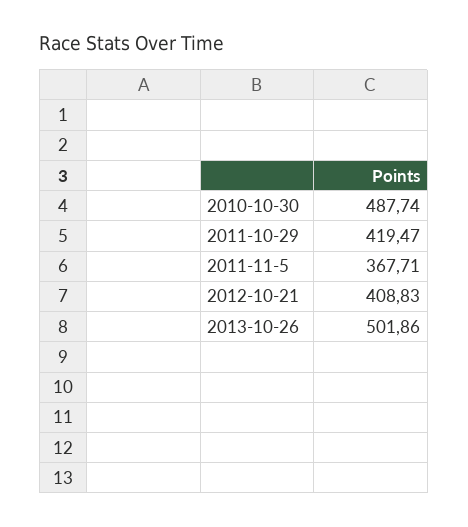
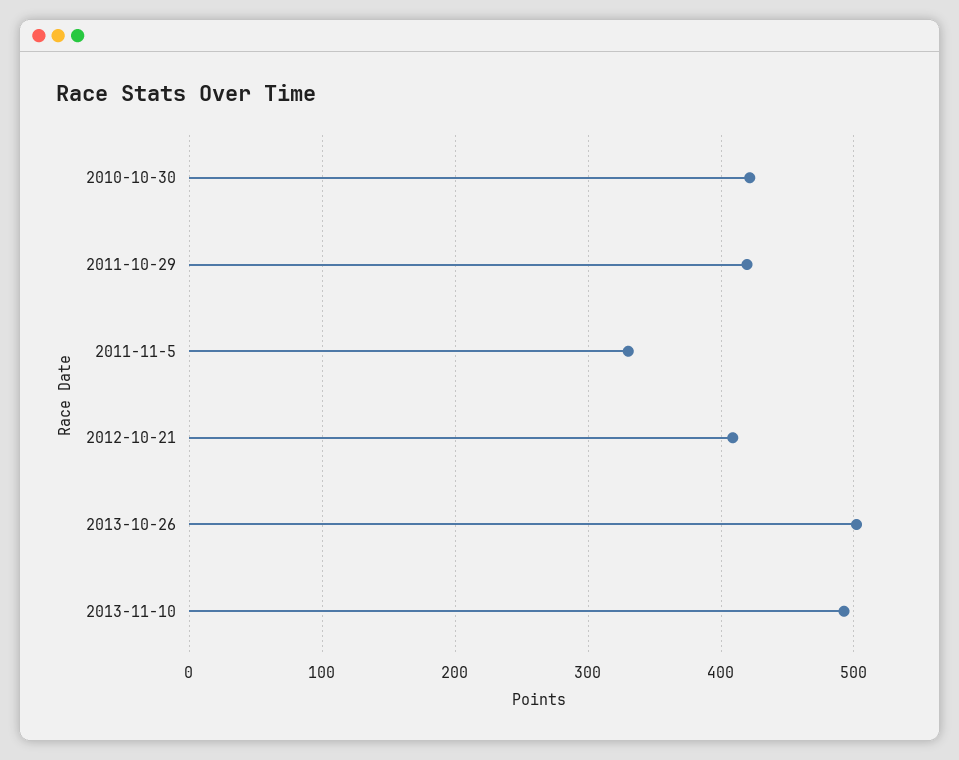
2010-10-30: 487.74 -> 420
2011-11-5: 367.71 -> 330
2013-11-10: none -> 490

